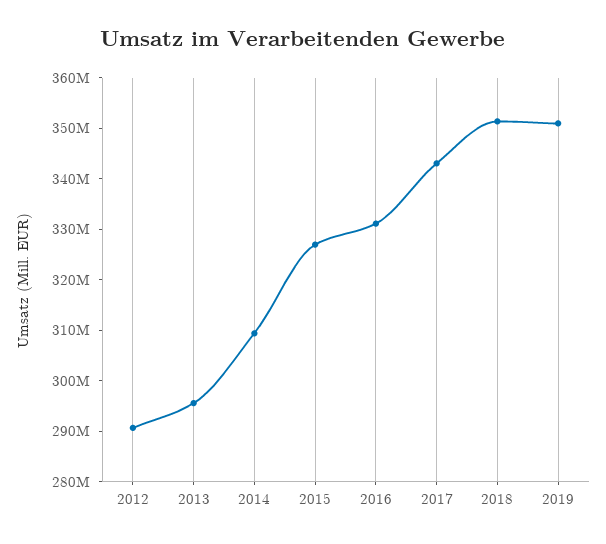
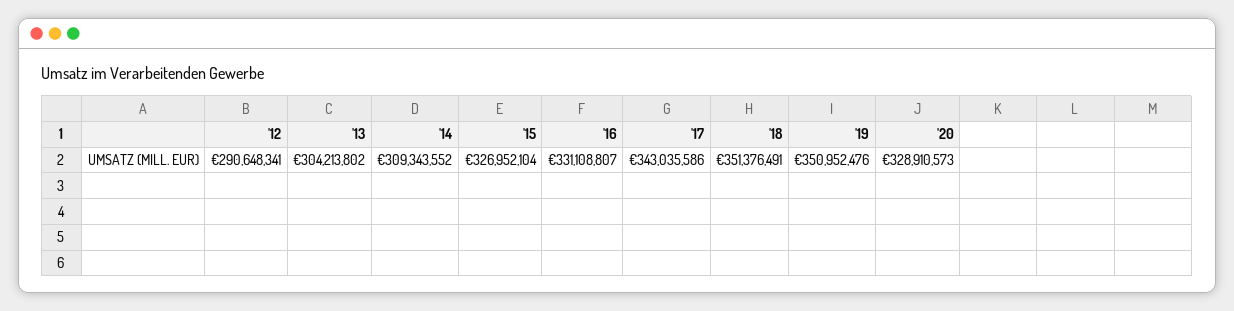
2013: 296000000 -> 304213802
'20: none -> 328910573

